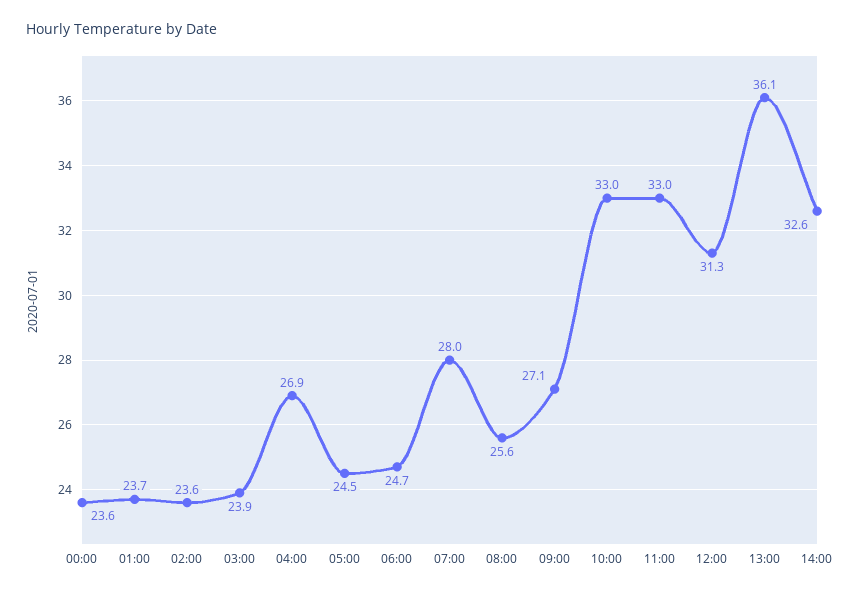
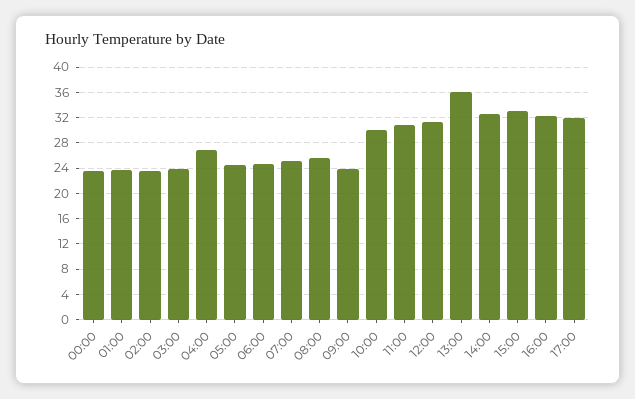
07:00: 28 -> 25
09:00: 27.1 -> 24
10:00: 33 -> 30
11:00: 33 -> 31
15:00: none -> 33
16:00: none -> 32
17:00: none -> 32

